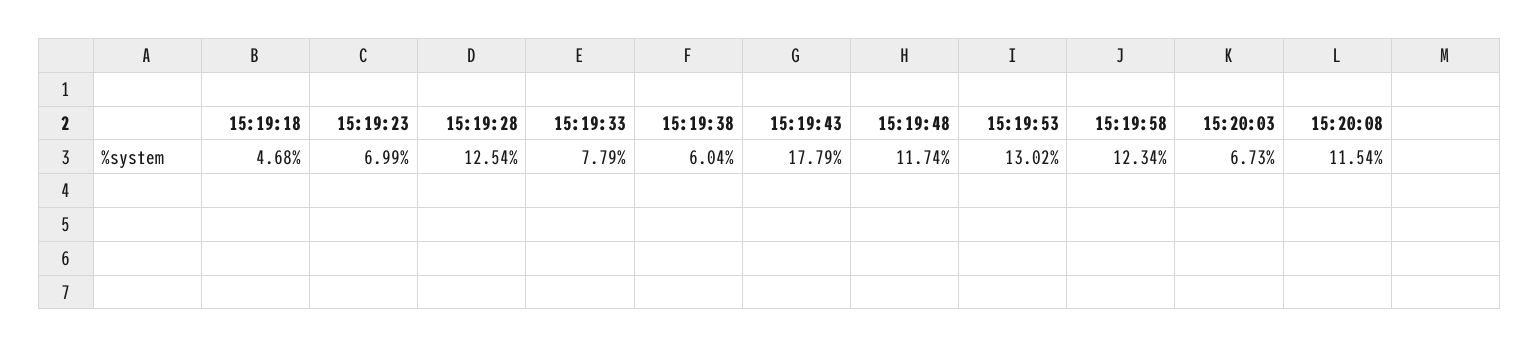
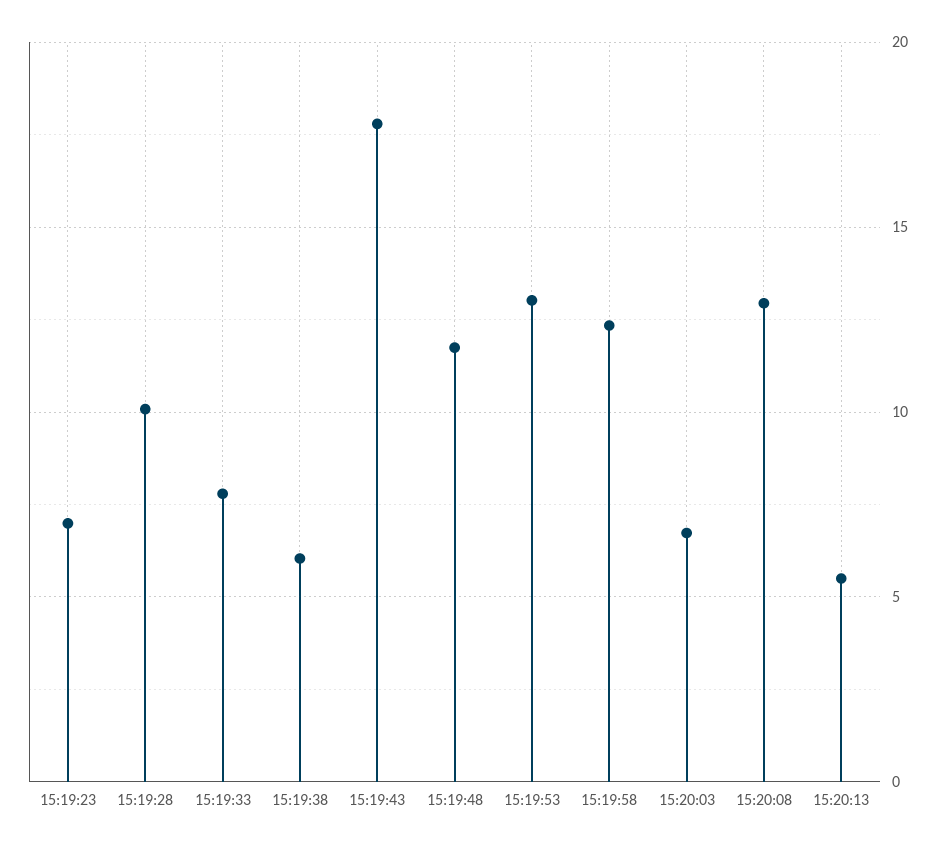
15:19:18: 4.68 -> none
15:19:28: 12.54 -> 10
15:20:08: 11.54 -> 13
15:20:13: none -> 5.5

